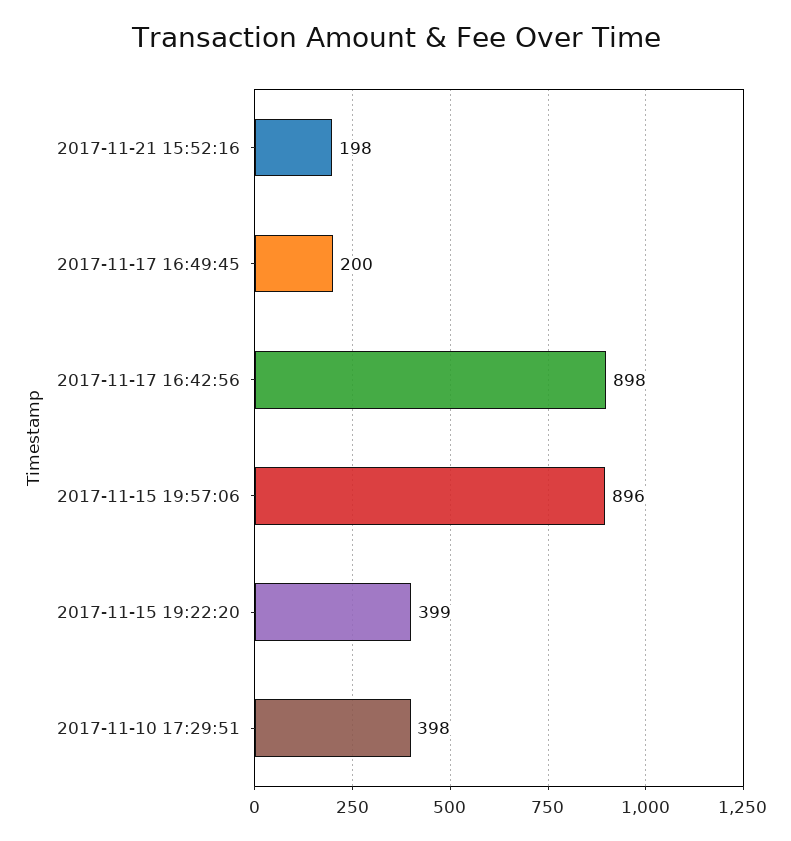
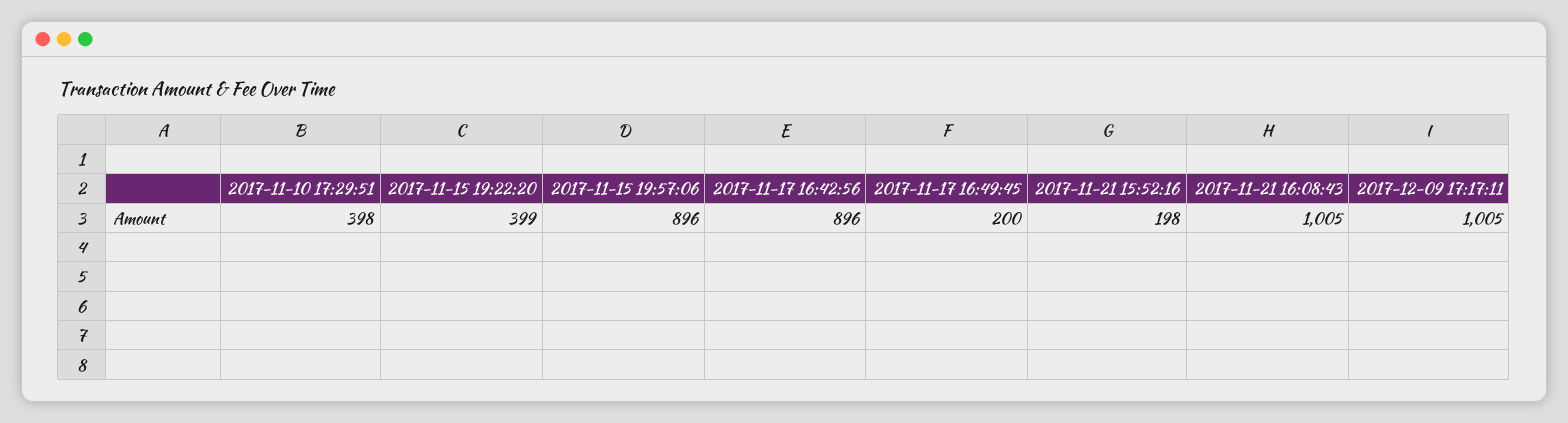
2017-11-17 16:42:56: 898 -> 896
2017-11-21 16:08:43: none -> 1005
2017-12-09 17:17:11: none -> 1005

